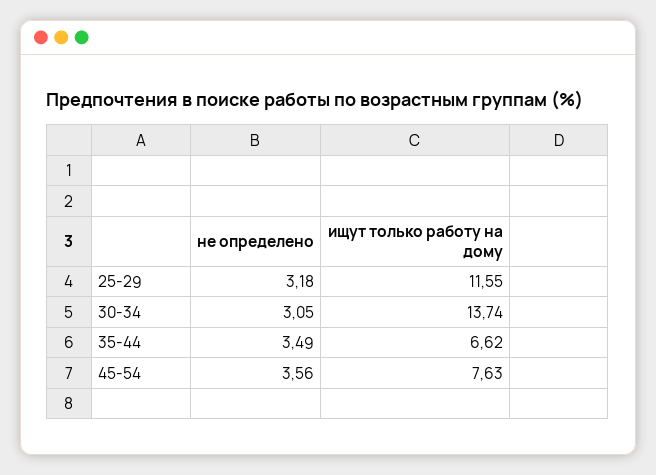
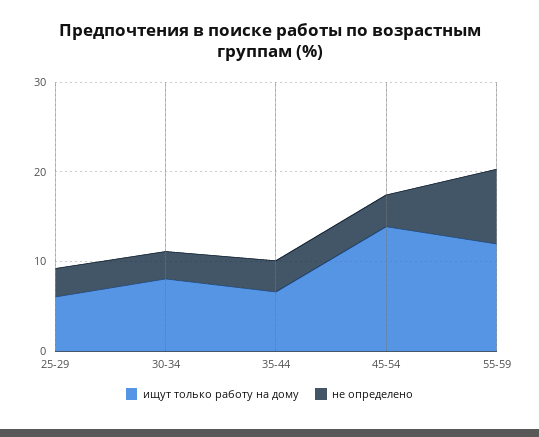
ищут только работу на дому, 25-29: 11.55 -> 6
ищут только работу на дому, 30-34: 13.74 -> 8
ищут только работу на дому, 45-54: 7.63 -> 14
ищут только работу на дому, 55-59: none -> 12
не определено, 55-59: none -> 8

